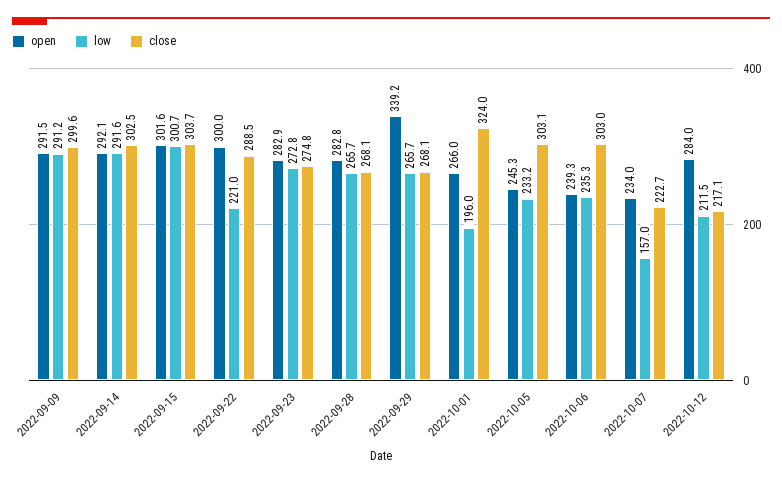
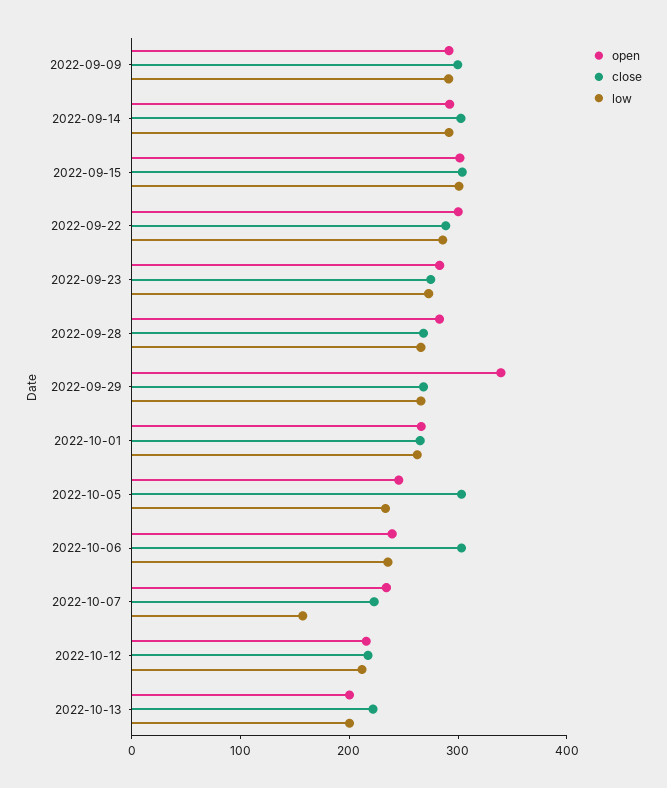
low, 2022-09-22: 221 -> 280
low, 2022-10-01: 196 -> 260
close, 2022-10-01: 324 -> 260
open, 2022-10-12: 284 -> 220
open, 2022-10-13: none -> 200
close, 2022-10-13: none -> 220
low, 2022-10-13: none -> 200

